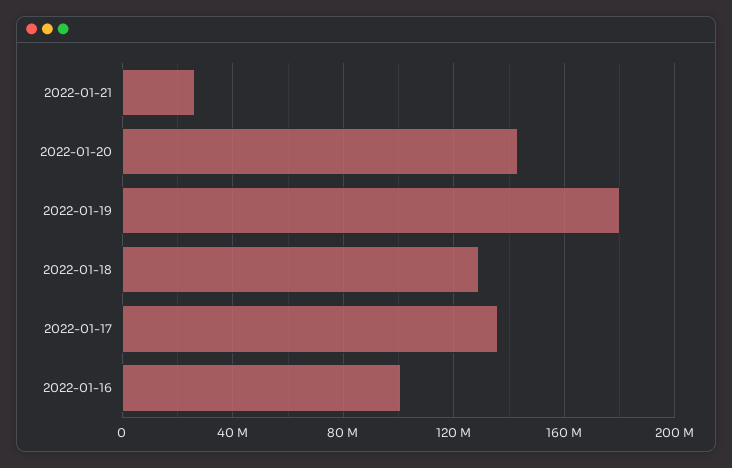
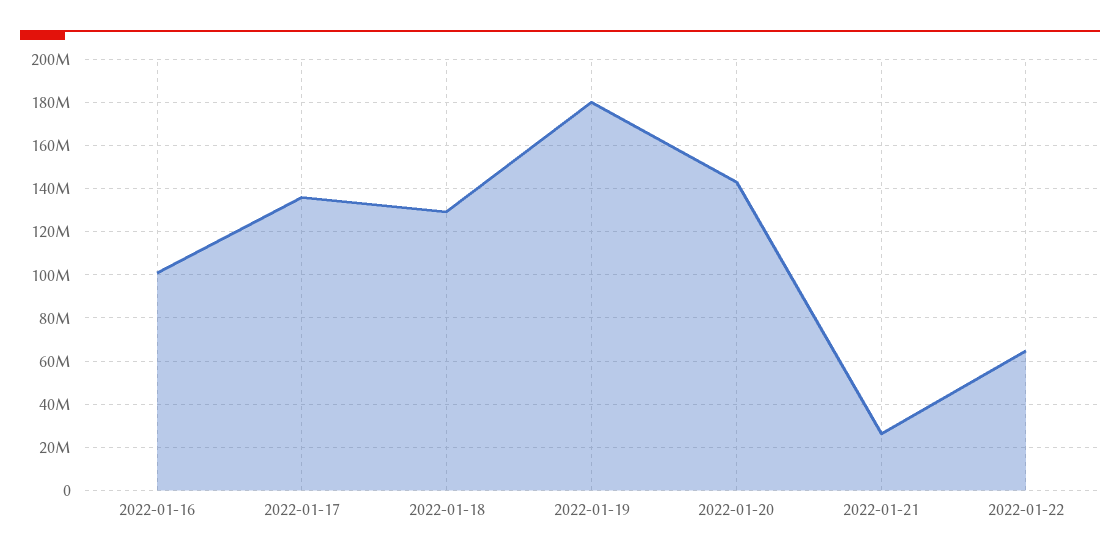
2022-01-22: none -> 65000000

